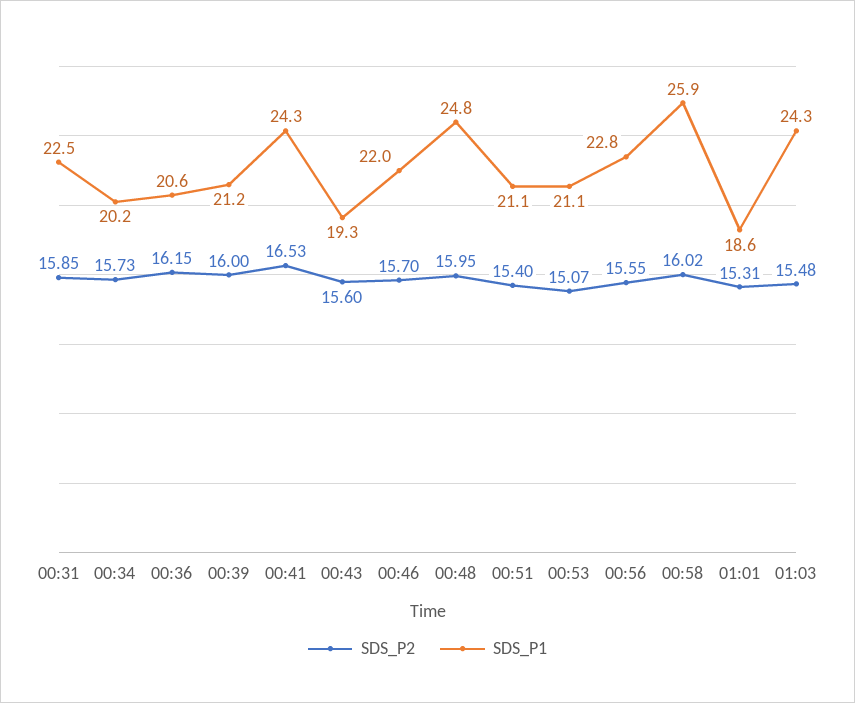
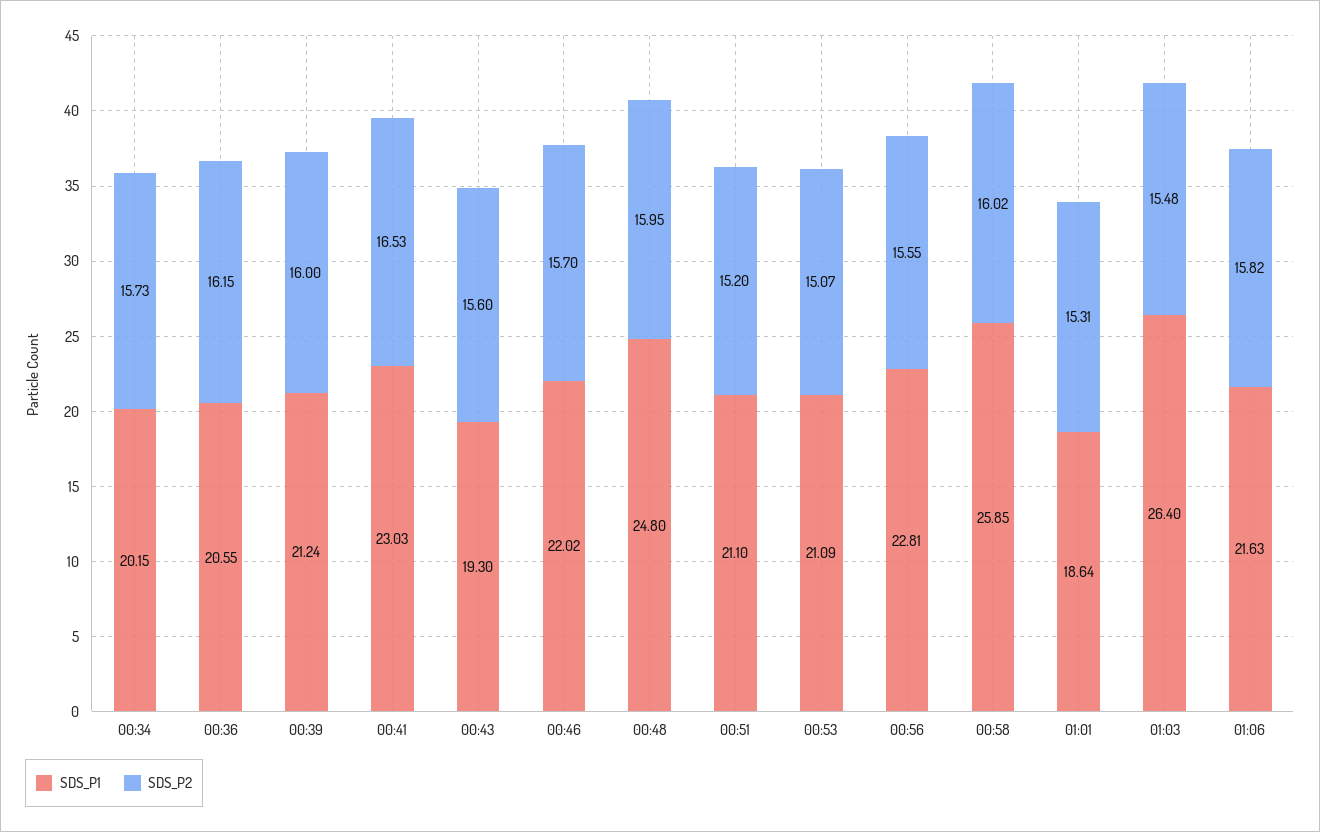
SDS_P2, 00:31: 15.85 -> none
SDS_P1, 00:31: 22.5 -> none
SDS_P1, 00:41: 24.3 -> 23.03
SDS_P2, 00:51: 15.4 -> 15.2
SDS_P1, 01:03: 24.3 -> 26.4
SDS_P1, 01:06: none -> 21.63
SDS_P2, 01:06: none -> 15.82

